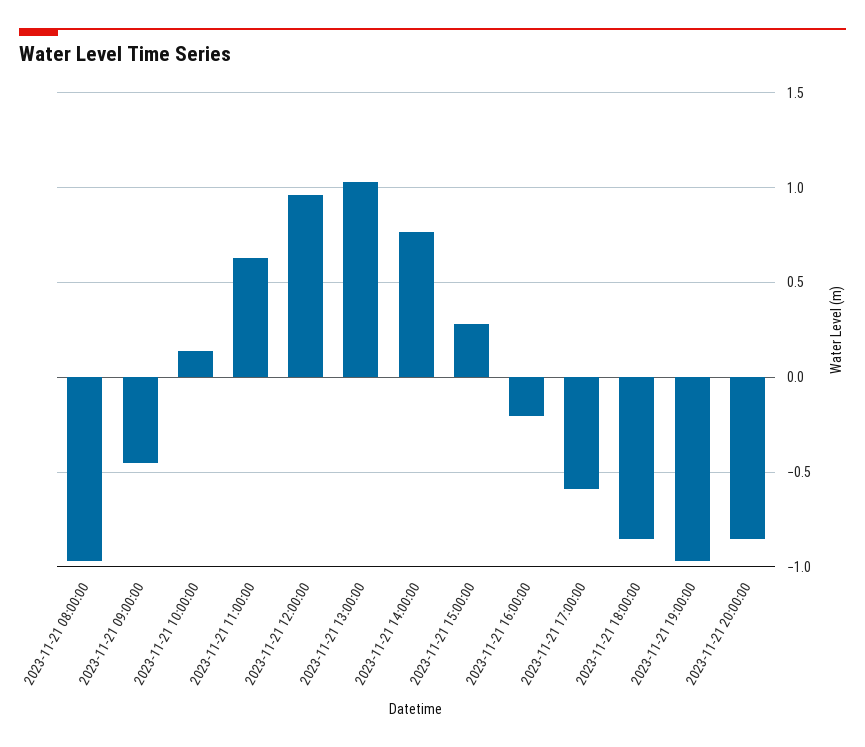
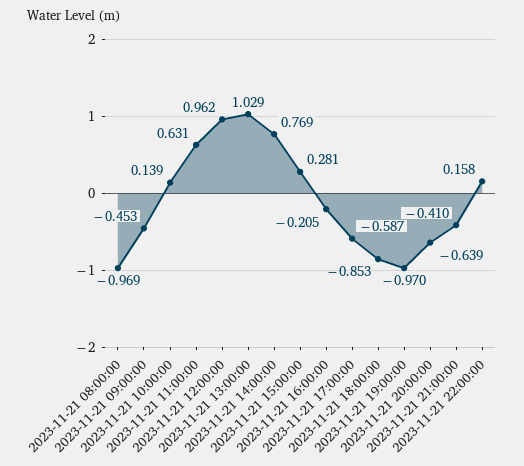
2023-11-21 20:00:00: -0.85 -> -0.639
2023-11-21 21:00:00: none -> -0.41
2023-11-21 22:00:00: none -> 0.158

